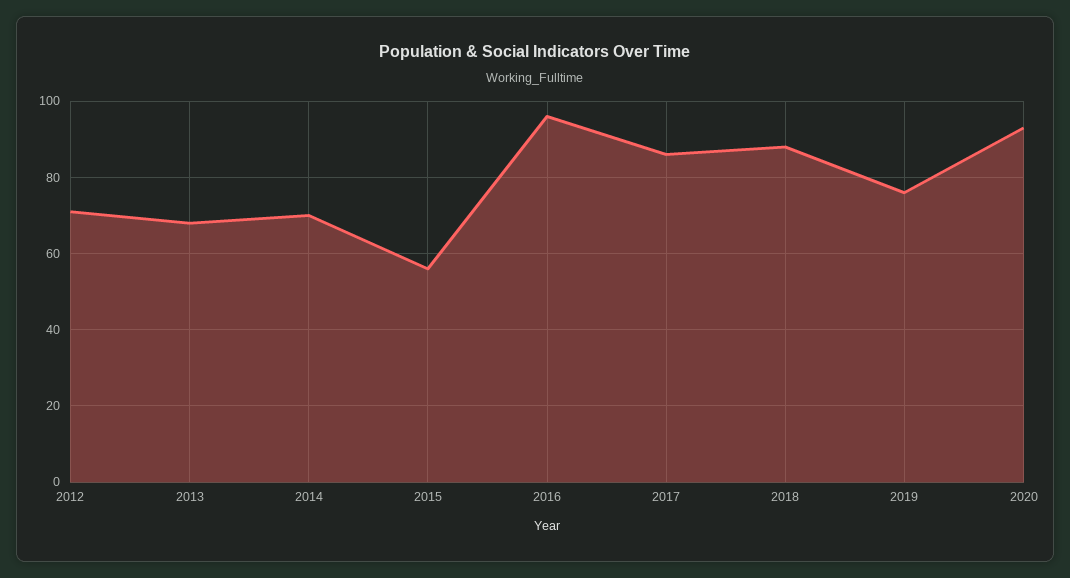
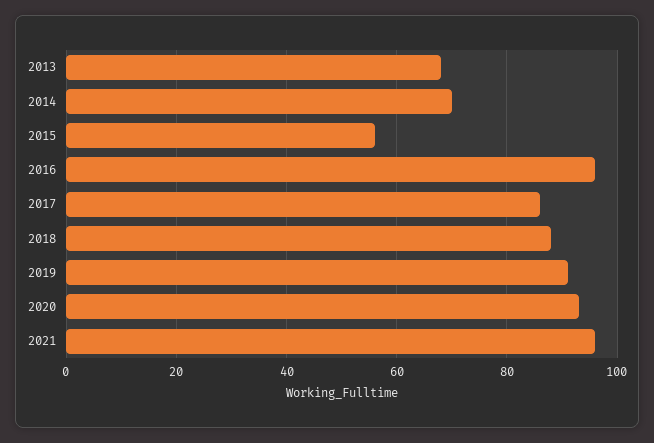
2012: 70 -> none
2019: 75 -> 90
2021: none -> 95

